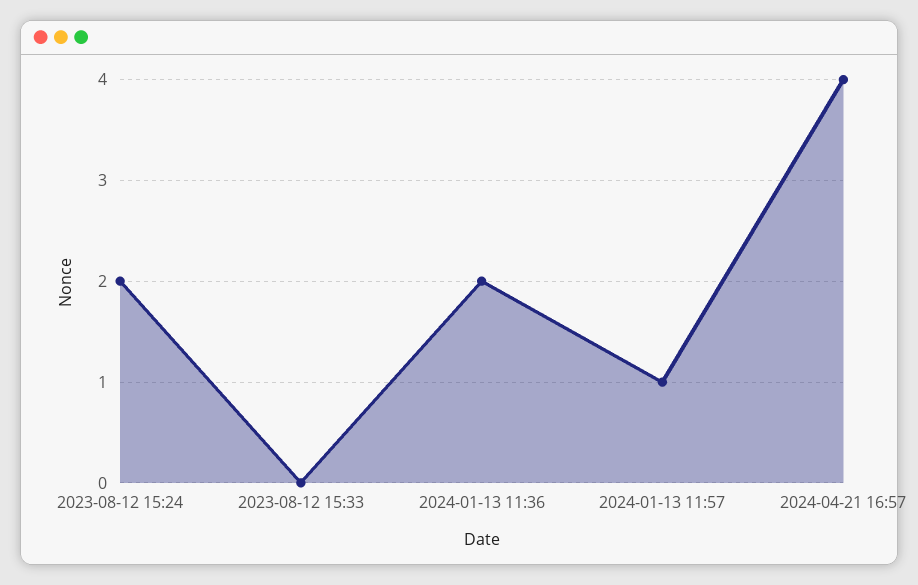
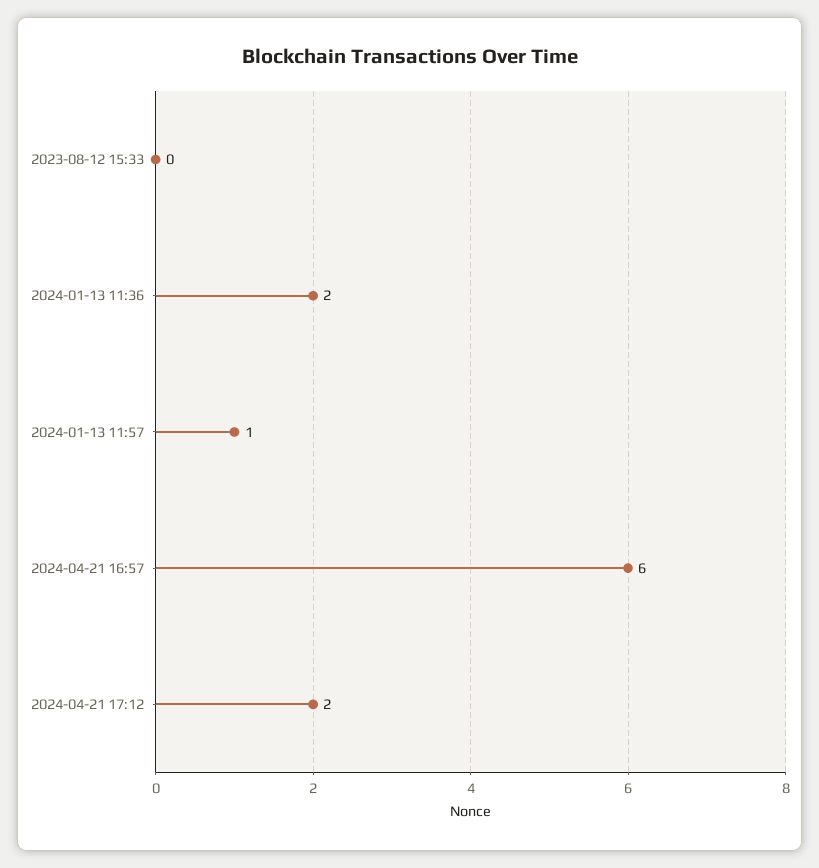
2023-08-12 15:24: 2 -> none
2024-04-21 16:57: 4 -> 6
2024-04-21 17:12: none -> 2

